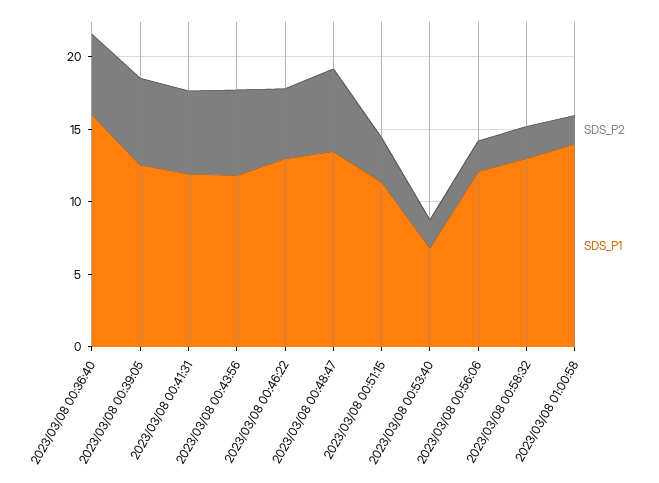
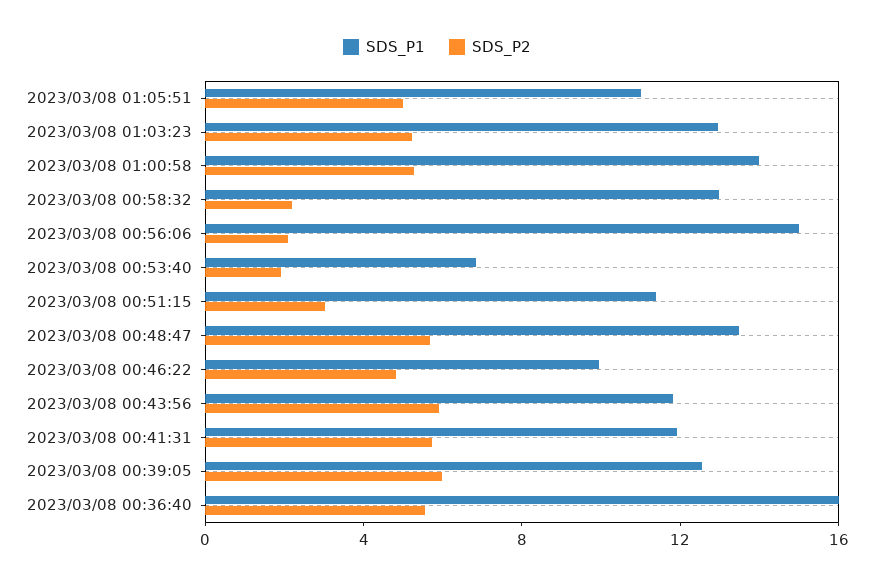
SDS_P1, 2023/03/08 00:46:22: 13 -> 10
SDS_P1, 2023/03/08 00:56:06: 12 -> 15
SDS_P2, 2023/03/08 01:00:58: 2 -> 5
SDS_P1, 2023/03/08 01:05:51: none -> 11
SDS_P2, 2023/03/08 01:05:51: none -> 5
SDS_P1, 2023/03/08 01:03:23: none -> 13
SDS_P2, 2023/03/08 01:03:23: none -> 5

